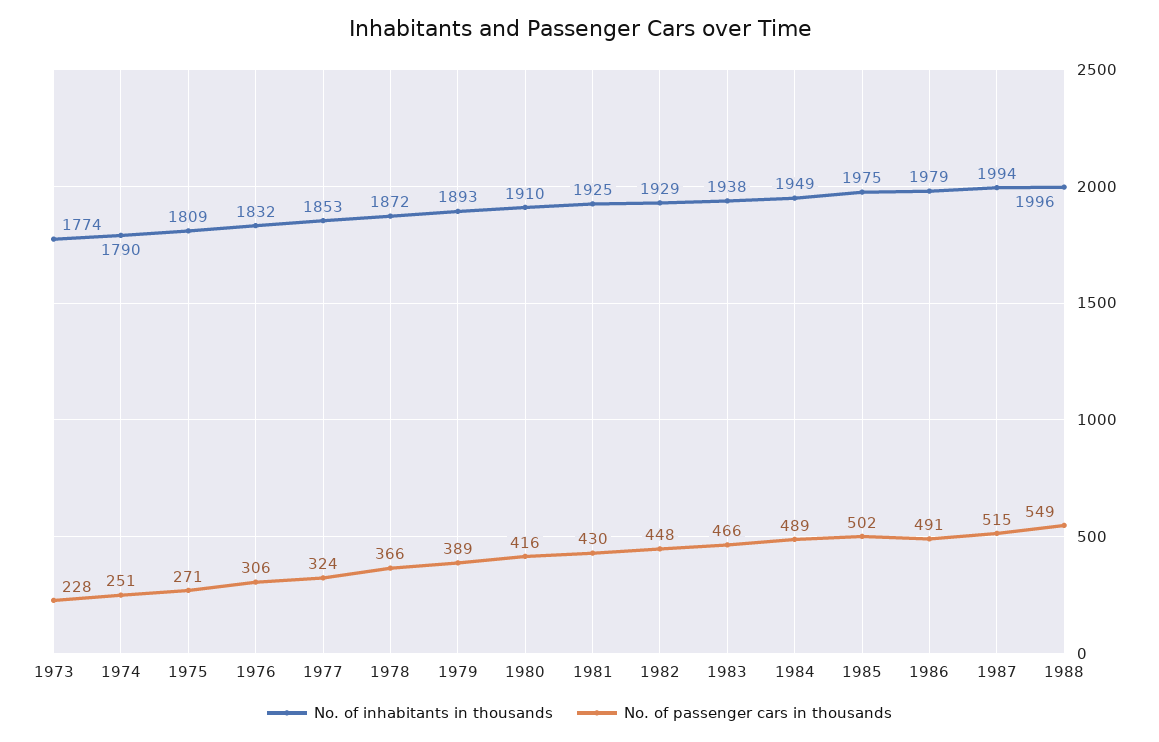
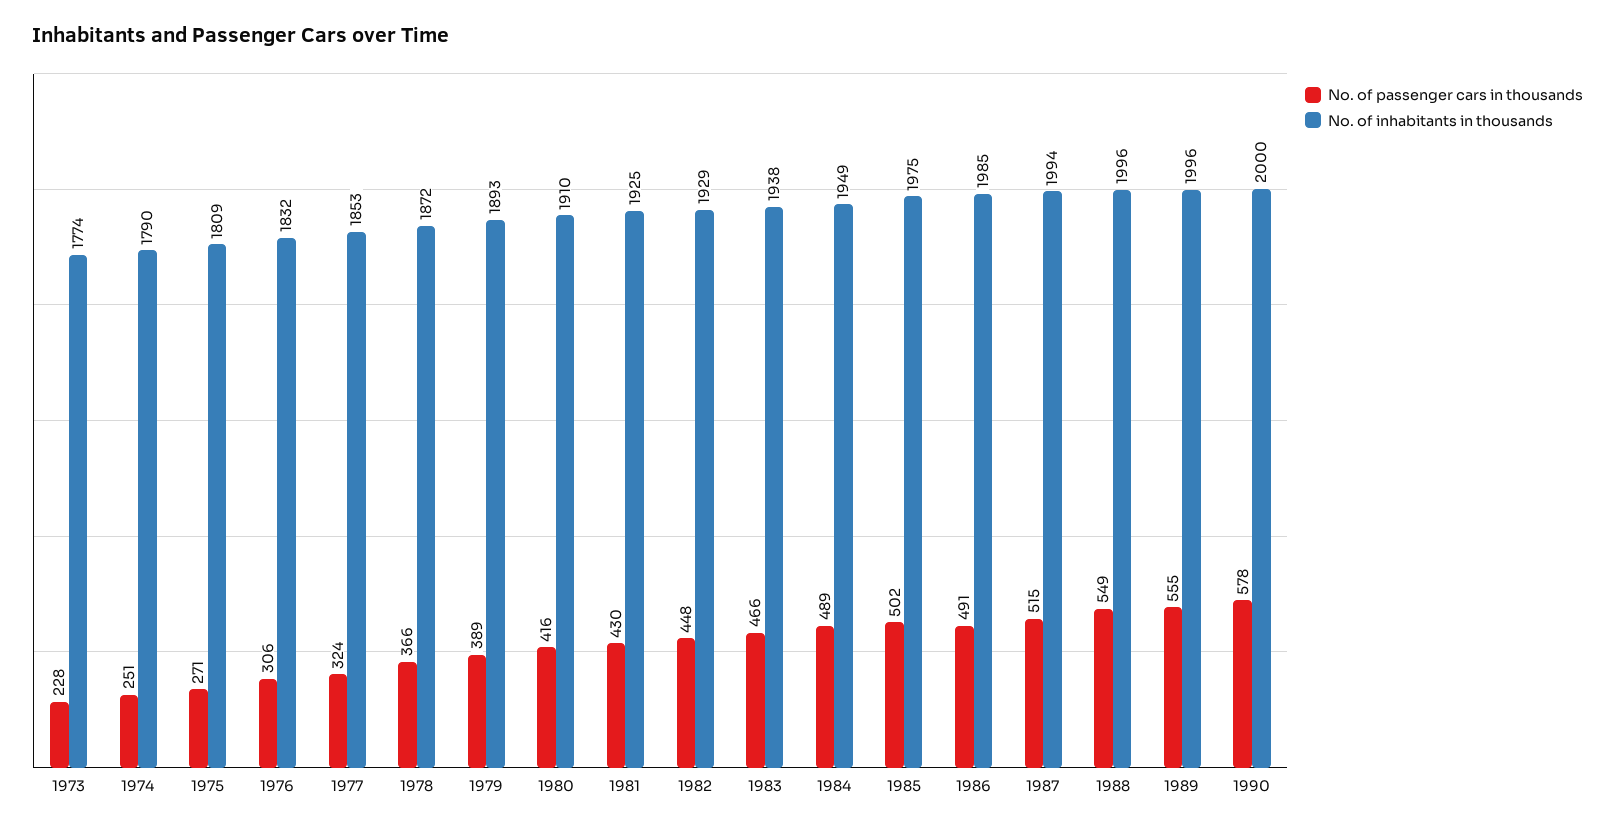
No. of inhabitants in thousands, 1986: 1979 -> 1985
No. of passenger cars in thousands, 1989: none -> 555
No. of inhabitants in thousands, 1989: none -> 1996
No. of passenger cars in thousands, 1990: none -> 578
No. of inhabitants in thousands, 1990: none -> 2000

